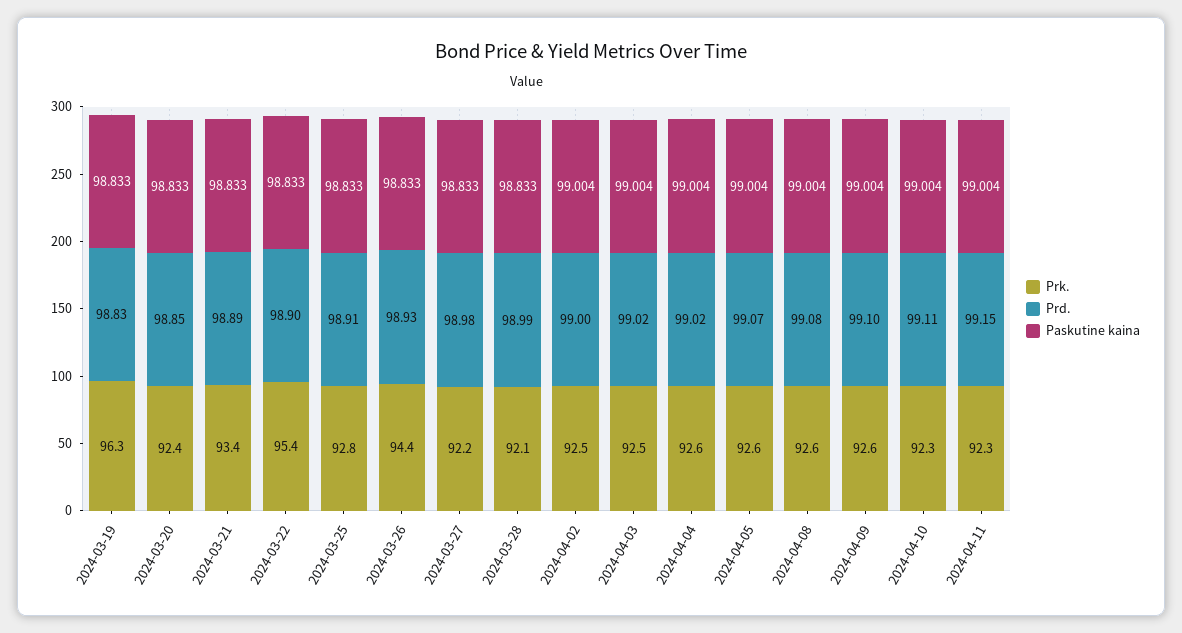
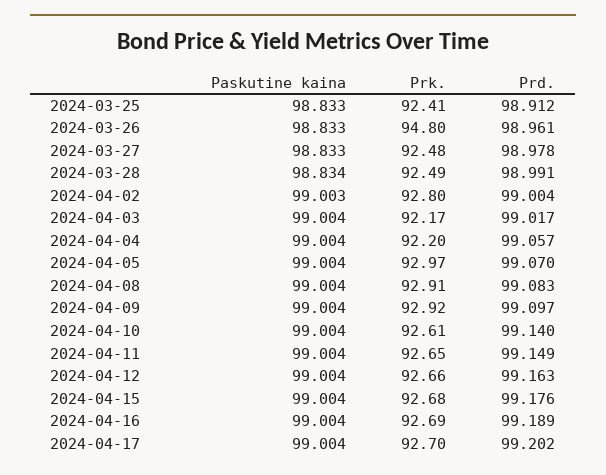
Prk., 2024-03-19: 96.3 -> none
Prd., 2024-03-19: 98.83 -> none
Paskutine kaina, 2024-03-19: 98.833 -> none
Prk., 2024-03-20: 92.4 -> none
Prd., 2024-03-20: 98.85 -> none
Paskutine kaina, 2024-03-20: 98.833 -> none
Prk., 2024-03-21: 93.4 -> none
Prd., 2024-03-21: 98.89 -> none
Paskutine kaina, 2024-03-21: 98.833 -> none
Prk., 2024-03-22: 95.4 -> none
Prd., 2024-03-22: 98.9 -> none
Paskutine kaina, 2024-03-22: 98.833 -> none
Prk., 2024-03-25: 92.8 -> 92.41
Prk., 2024-03-26: 94.4 -> 94.8
Prd., 2024-03-26: 98.93 -> 98.961
Prk., 2024-03-27: 92.2 -> 92.48
Prk., 2024-03-28: 92.1 -> 92.49
Paskutine kaina, 2024-03-28: 98.833 -> 98.834
Prk., 2024-04-02: 92.5 -> 92.8
Paskutine kaina, 2024-04-02: 99.004 -> 99.003
Prk., 2024-04-03: 92.5 -> 92.17
Prk., 2024-04-04: 92.6 -> 92.2
Prd., 2024-04-04: 99.02 -> 99.057
Prk., 2024-04-05: 92.6 -> 92.97
Prk., 2024-04-08: 92.6 -> 92.91
Prk., 2024-04-09: 92.6 -> 92.92
Prk., 2024-04-10: 92.3 -> 92.61
Prd., 2024-04-10: 99.11 -> 99.14
Prk., 2024-04-11: 92.3 -> 92.65
Paskutine kaina, 2024-04-12: none -> 99.004
Prk., 2024-04-12: none -> 92.66
Prd., 2024-04-12: none -> 99.163
Paskutine kaina, 2024-04-15: none -> 99.004
Prk., 2024-04-15: none -> 92.68
Prd., 2024-04-15: none -> 99.176
Paskutine kaina, 2024-04-16: none -> 99.004
Prk., 2024-04-16: none -> 92.69
Prd., 2024-04-16: none -> 99.189
Paskutine kaina, 2024-04-17: none -> 99.004
Prk., 2024-04-17: none -> 92.7
Prd., 2024-04-17: none -> 99.202

